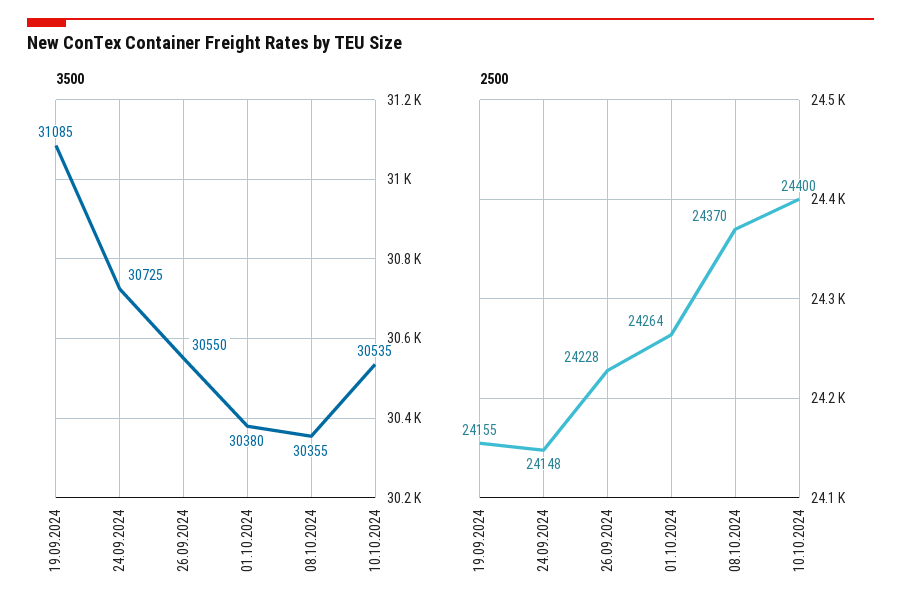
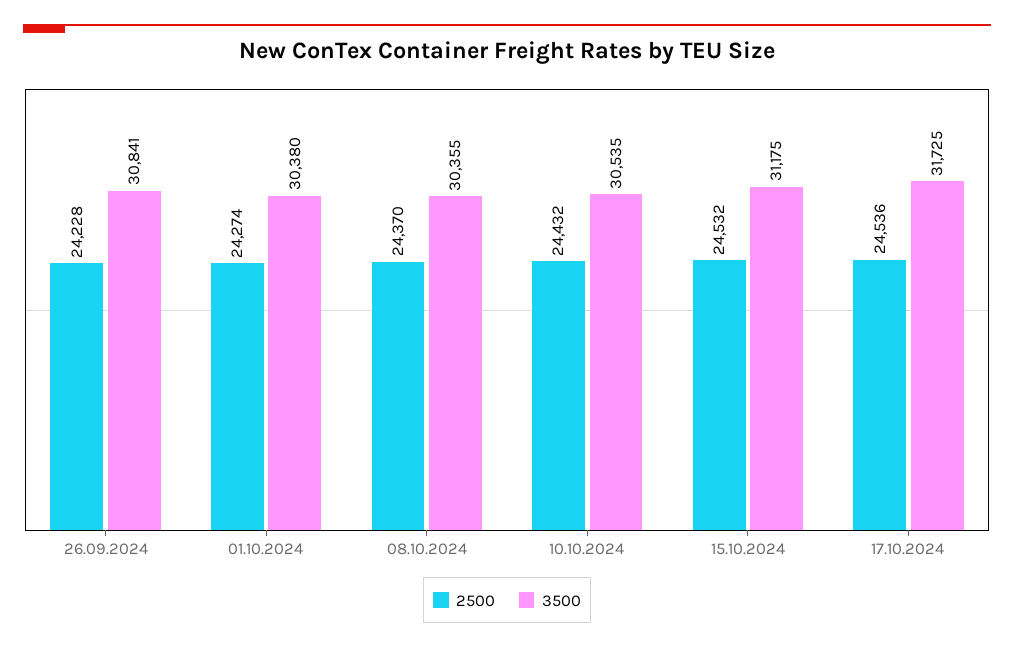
3500, 19.09.2024: 31085 -> none
3500, 24.09.2024: 30725 -> none
3500, 26.09.2024: 30550 -> 30841
2500, 19.09.2024: 24155 -> none
2500, 24.09.2024: 24148 -> none
2500, 01.10.2024: 24264 -> 24274
2500, 10.10.2024: 24400 -> 24432
2500, 15.10.2024: none -> 24532
3500, 15.10.2024: none -> 31175
2500, 17.10.2024: none -> 24536
3500, 17.10.2024: none -> 31725

